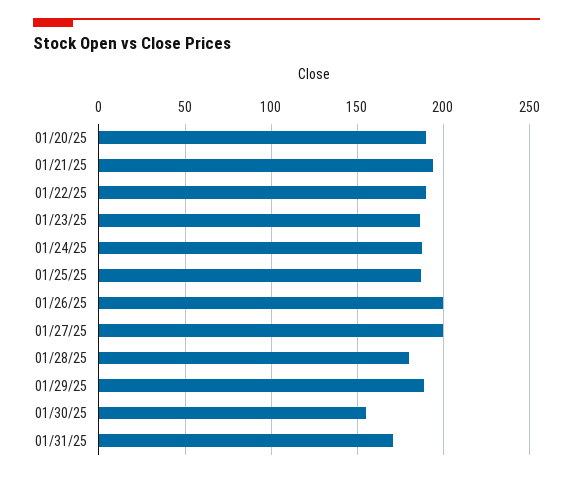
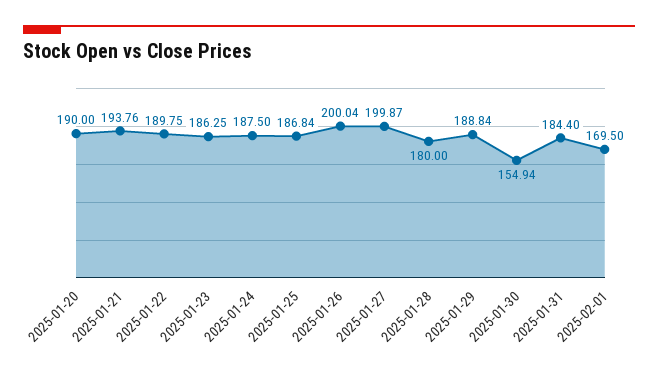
01/31/25: 170 -> 184.4
2025-02-01: none -> 169.5

